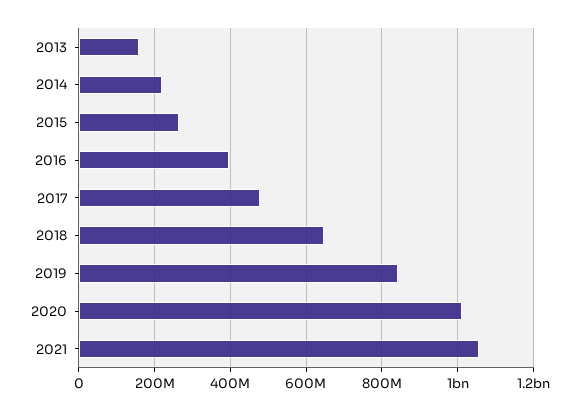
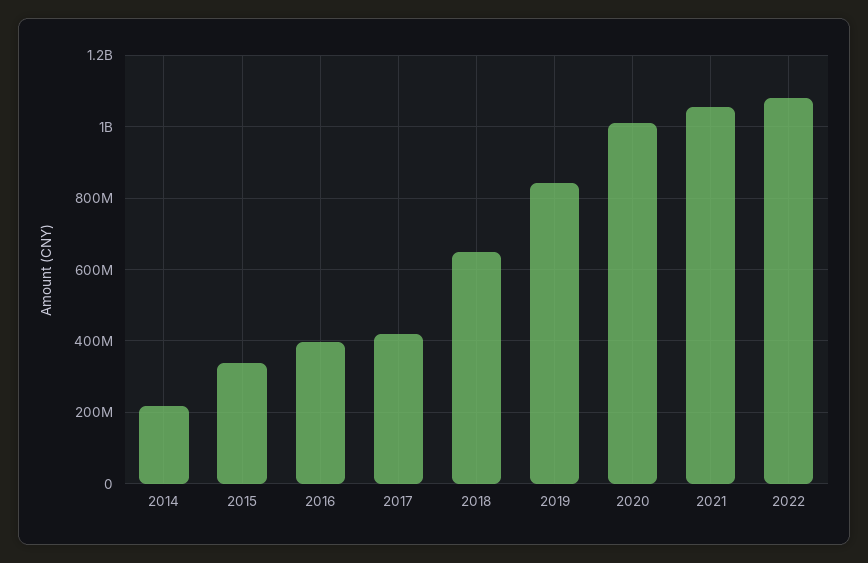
2013: 160000000 -> none
2015: 260000000 -> 340000000
2017: 480000000 -> 420000000
2022: none -> 1080000000

